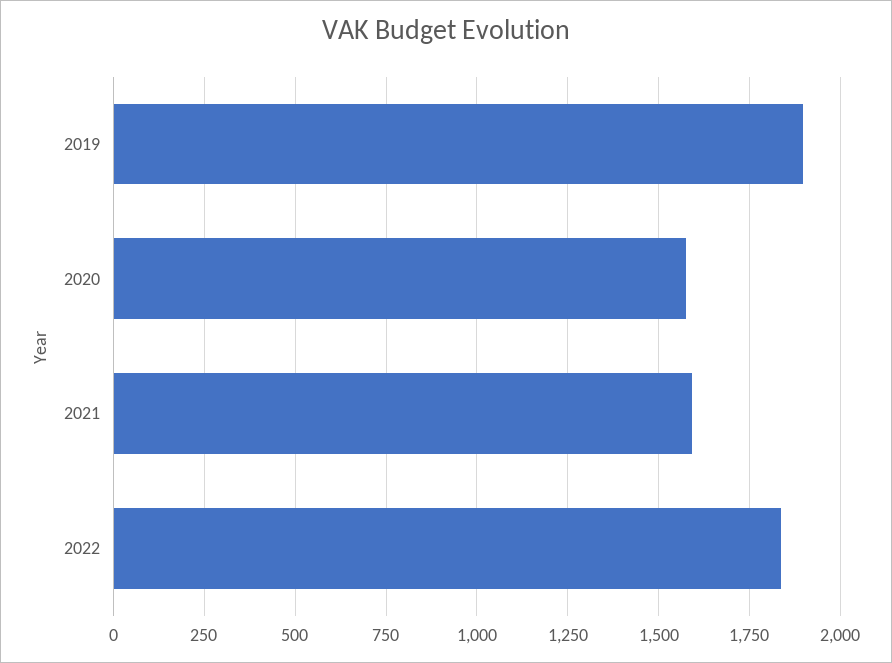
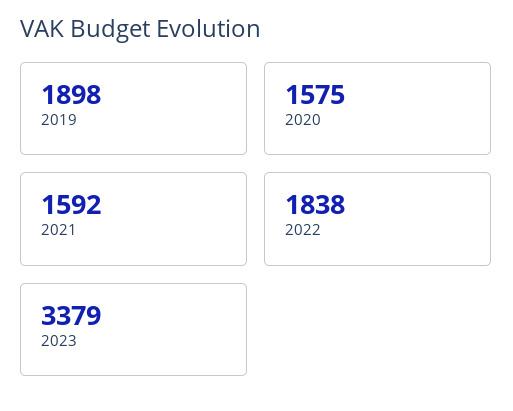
2023: none -> 3379

